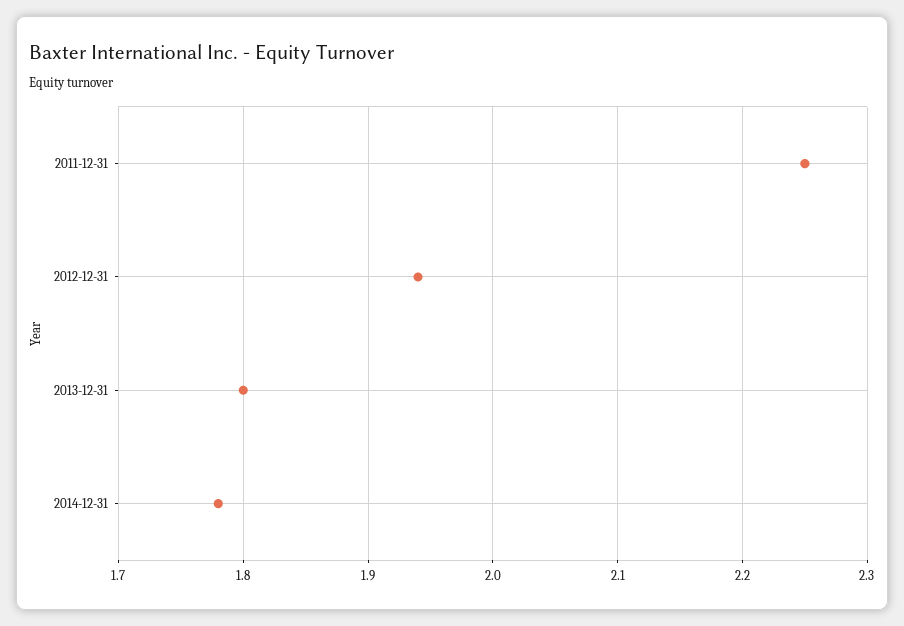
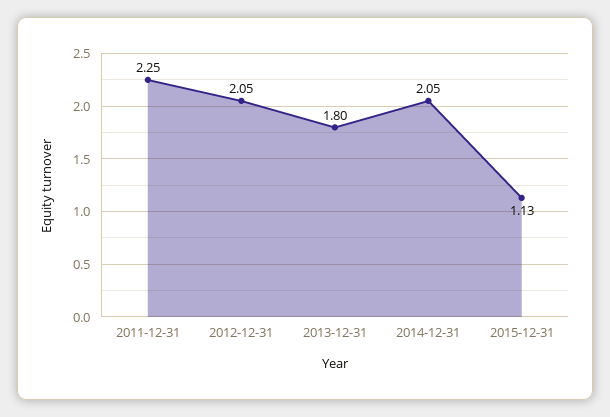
2012-12-31: 1.94 -> 2.05
2014-12-31: 1.78 -> 2.05
2015-12-31: none -> 1.13

